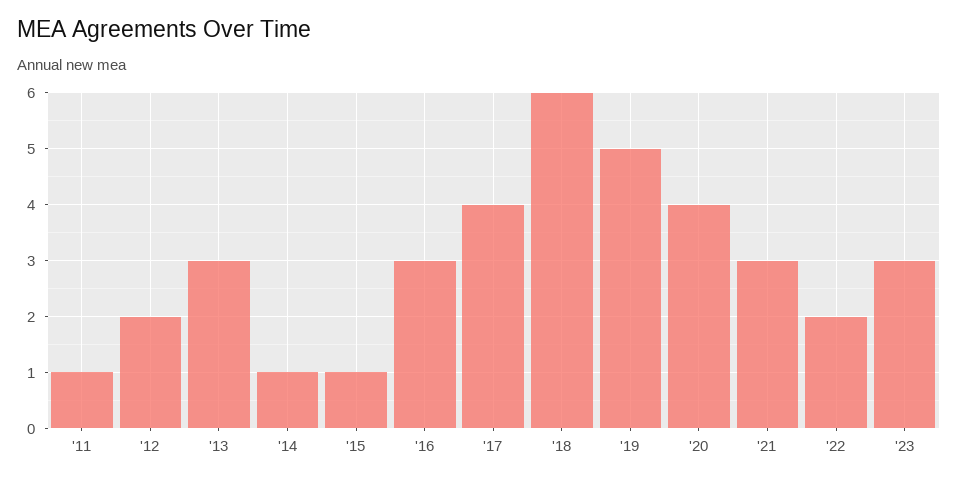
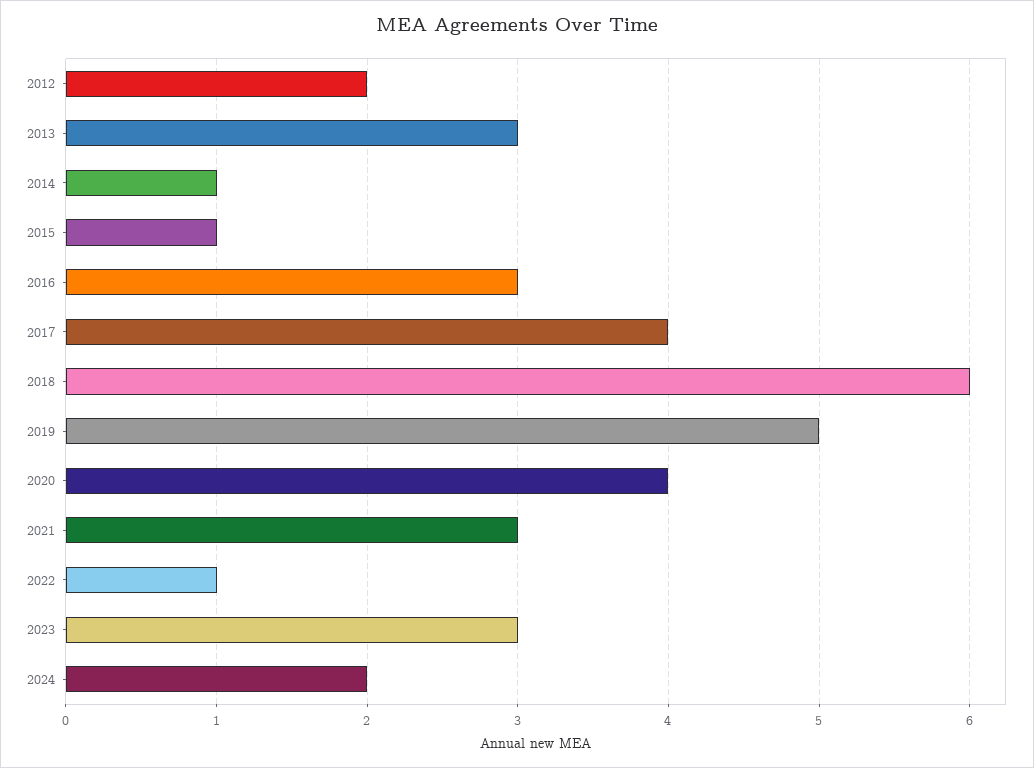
'11: 1 -> none
'22: 2 -> 1
2024: none -> 2

